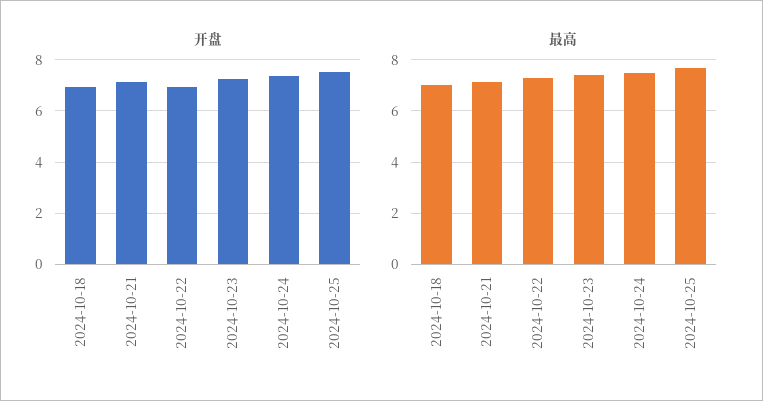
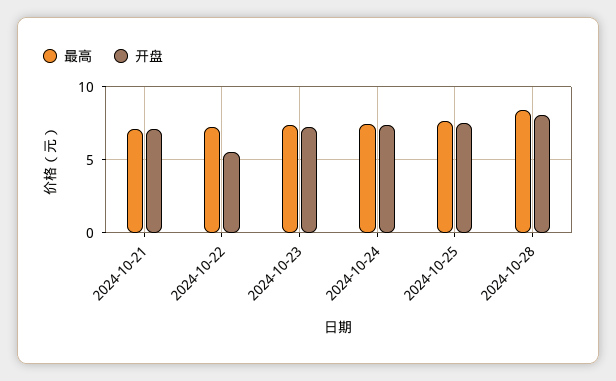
开盘, 2024-10-18: 7 -> none
开盘, 2024-10-22: 7 -> 5.5
最高, 2024-10-18: 7 -> none
最高, 2024-10-28: none -> 8.5
开盘, 2024-10-28: none -> 8

